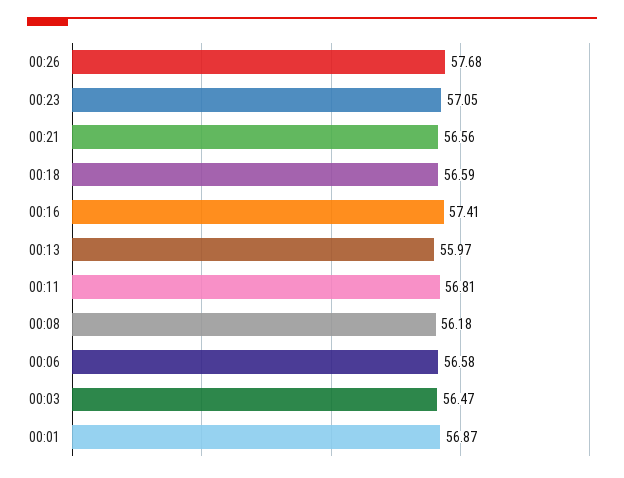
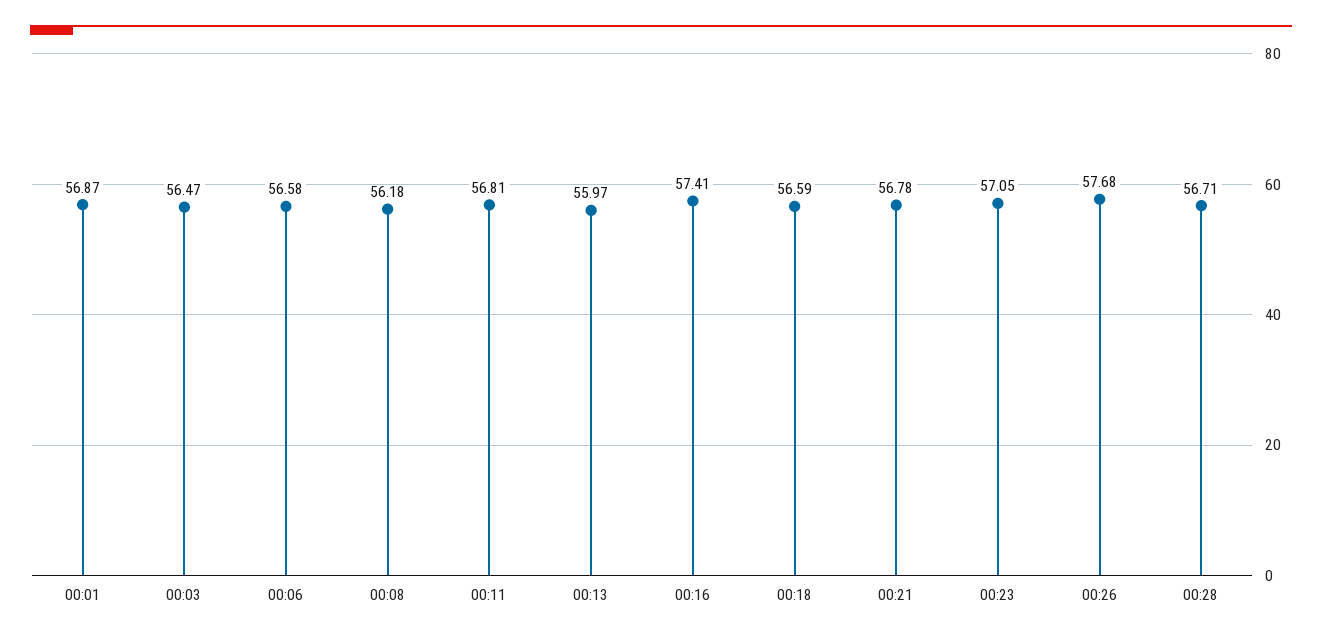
00:21: 56.56 -> 56.78
00:28: none -> 56.71

